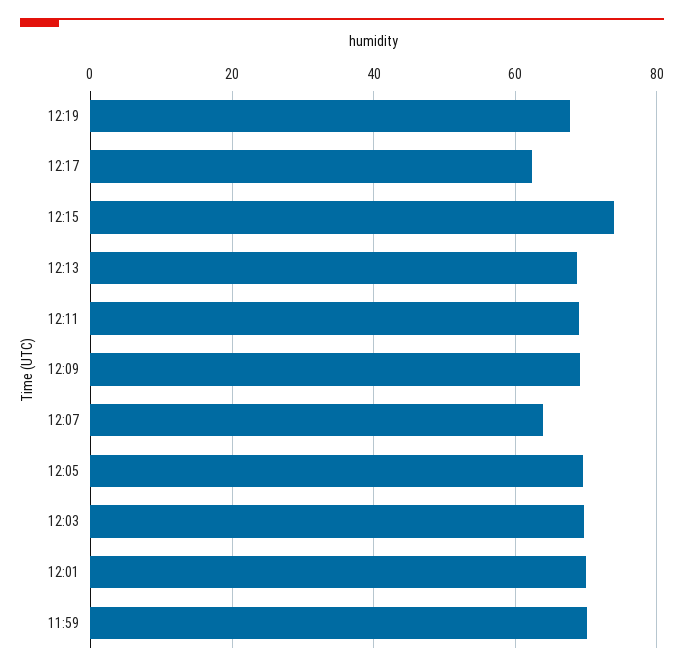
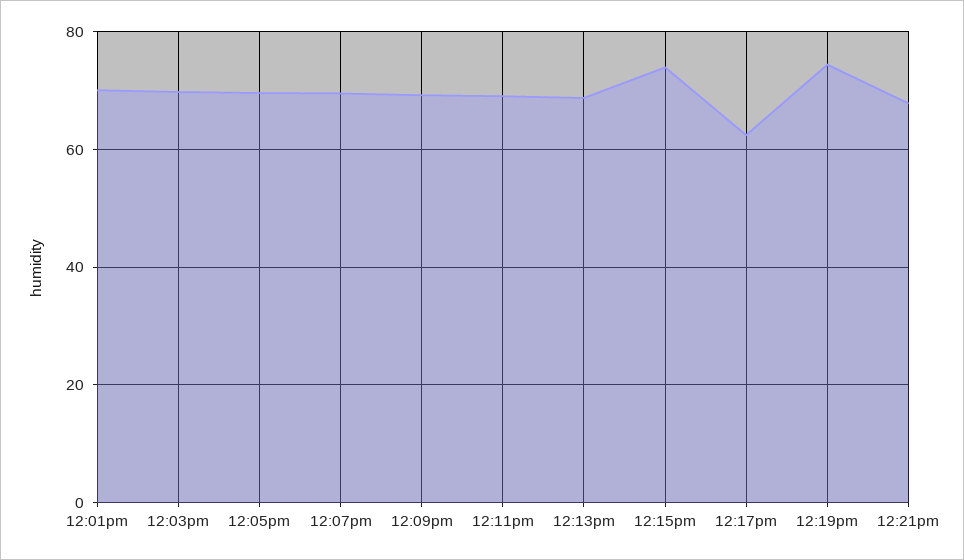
12:19: 68 -> 74
12:07: 64 -> 70
11:59: 70 -> none
12:21pm: none -> 68

